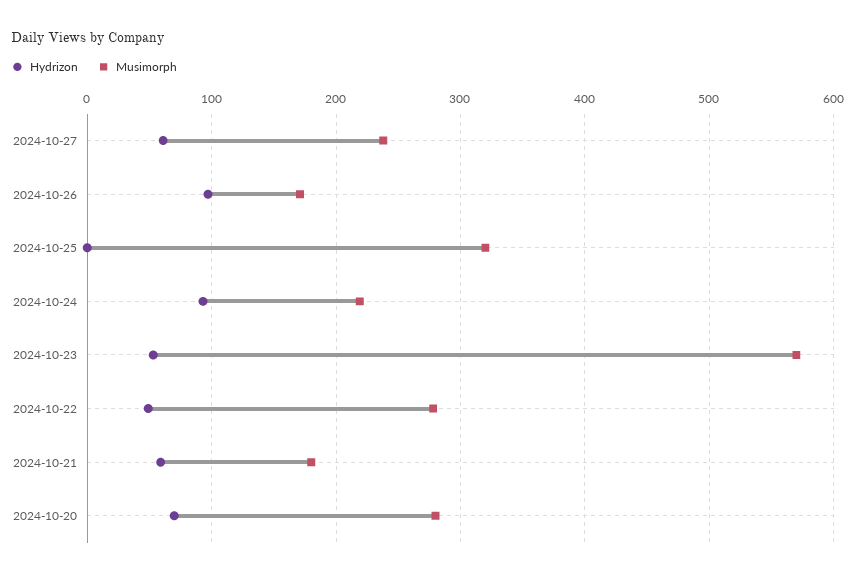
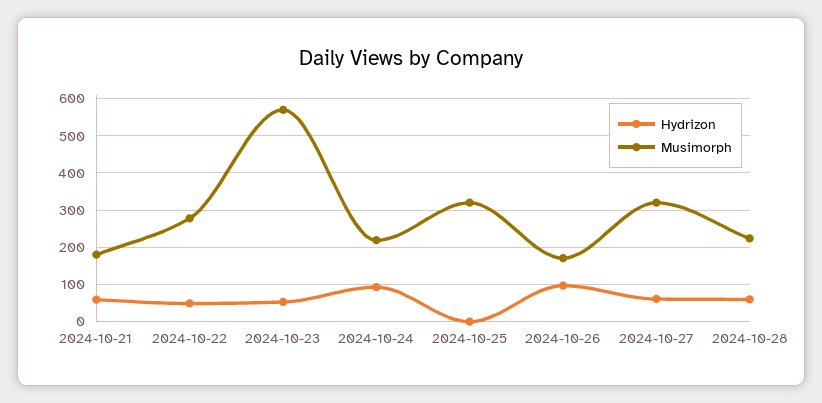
Musimorph, 2024-10-27: 240 -> 320
Hydrizon, 2024-10-20: 70 -> none
Musimorph, 2024-10-20: 280 -> none
Hydrizon, 2024-10-28: none -> 60
Musimorph, 2024-10-28: none -> 220

